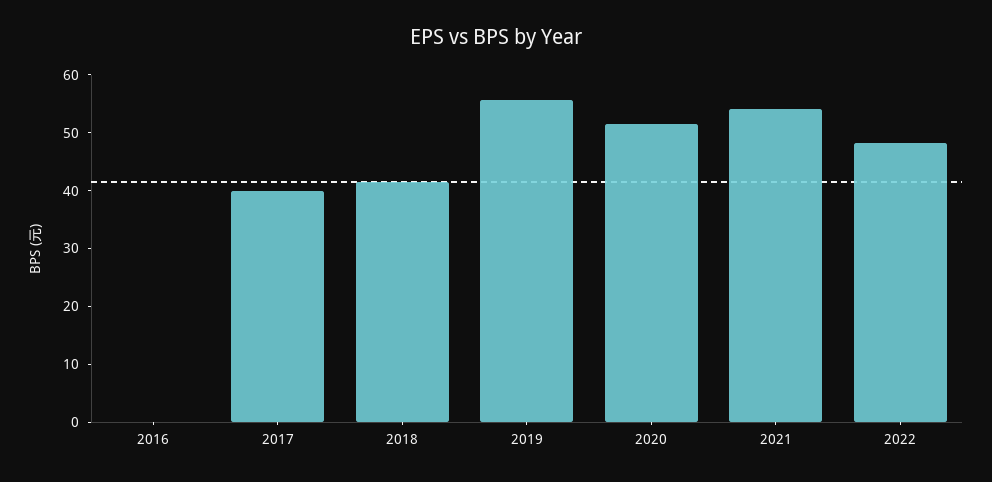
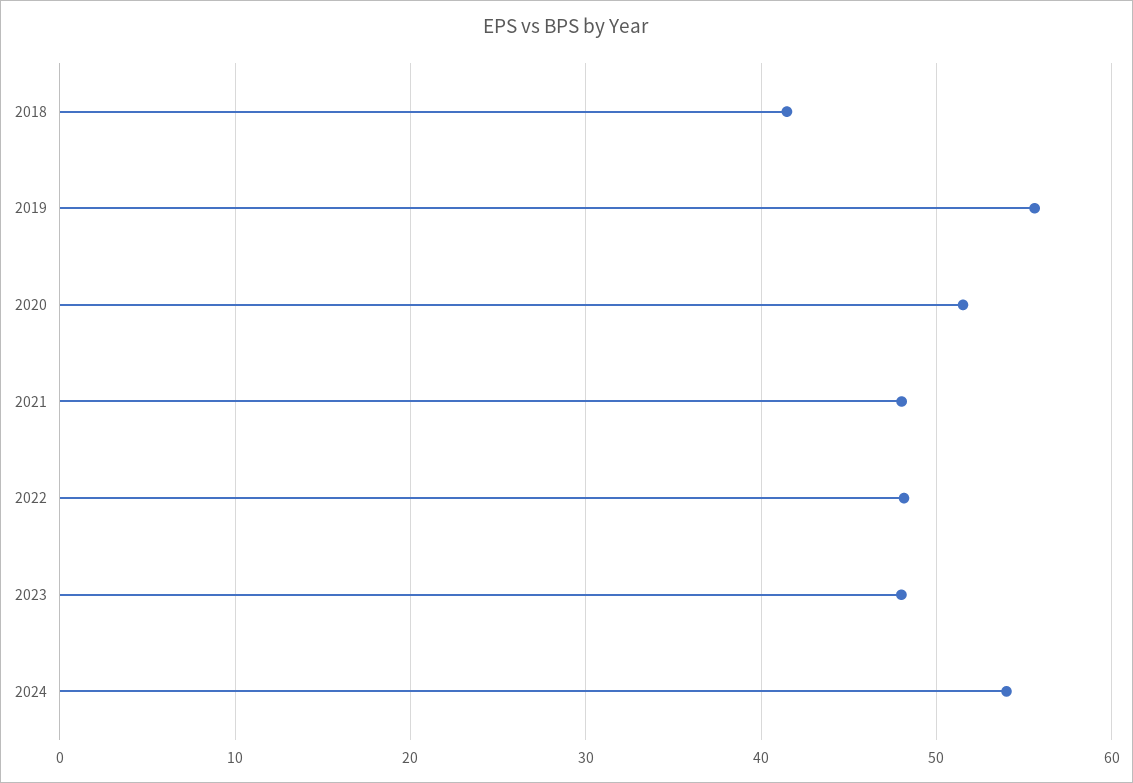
2016: 0 -> none
2017: 40 -> none
2021: 54 -> 48
2023: none -> 48
2024: none -> 54

